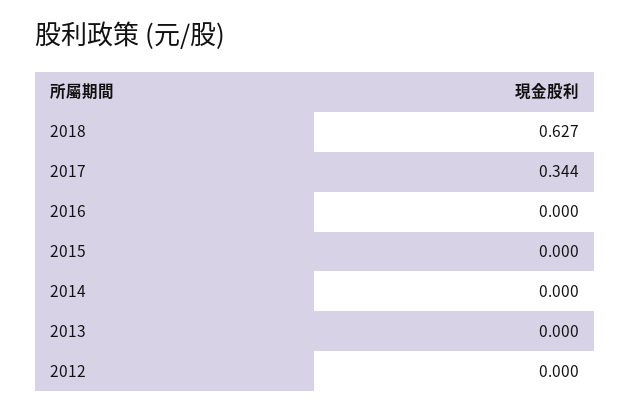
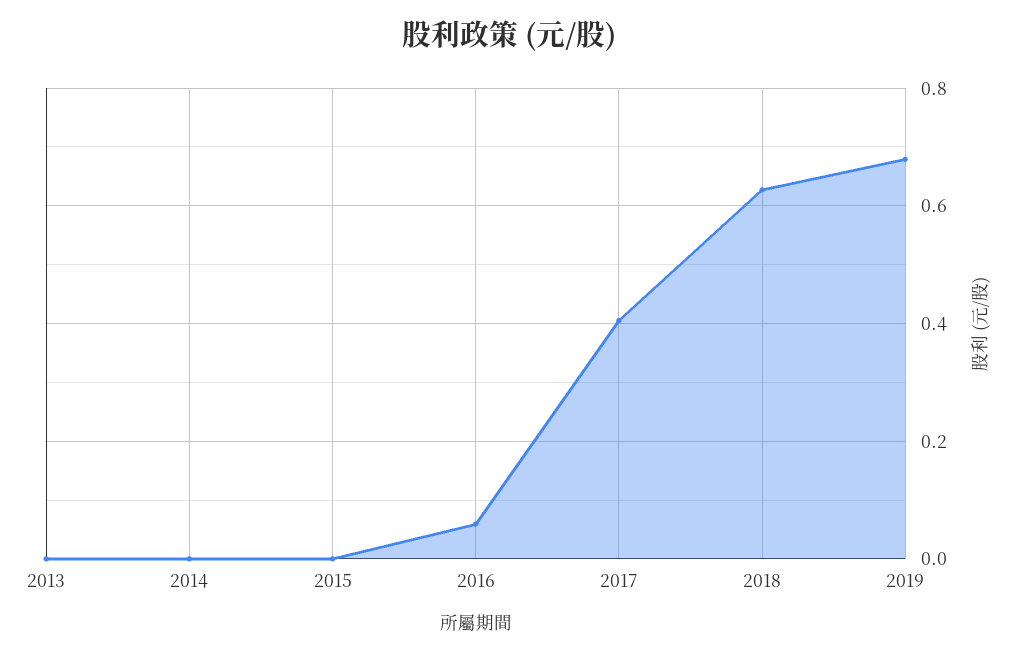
2017: 0.344 -> 0.4
2016: 0 -> 0.06
2012: 0 -> none
2019: none -> 0.68

